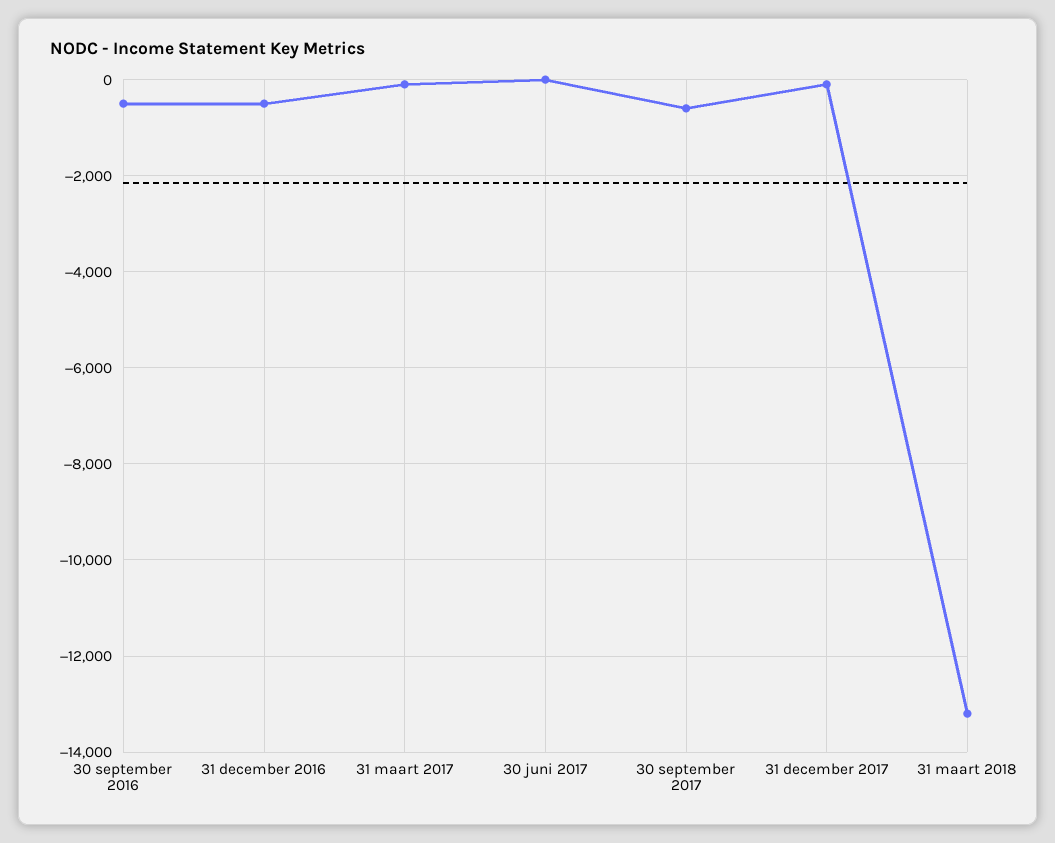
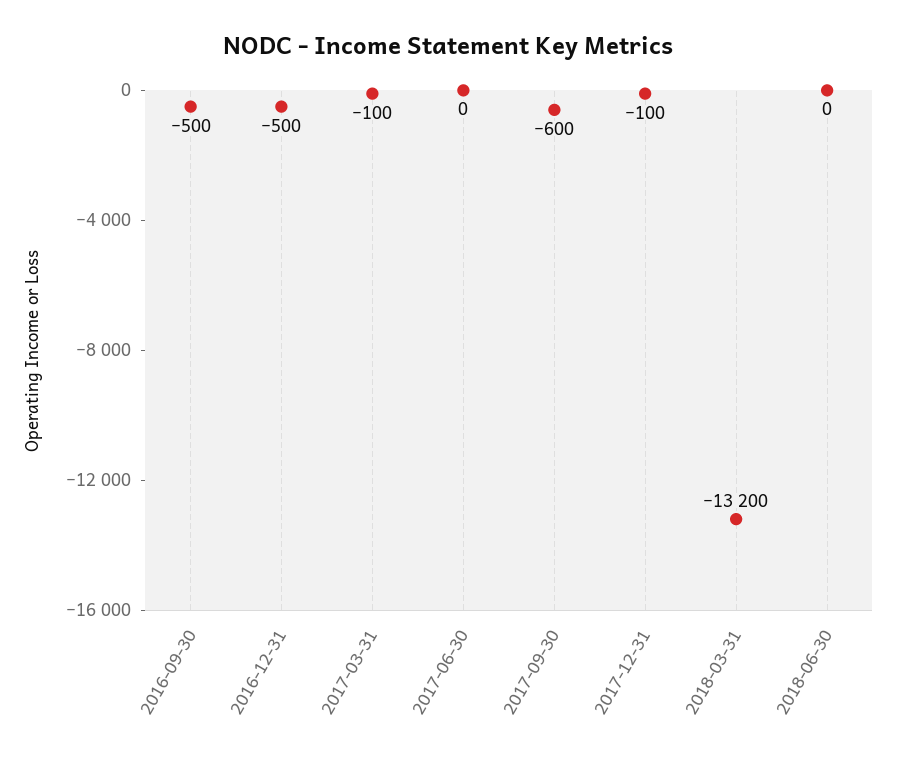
2018-06-30: none -> 0

